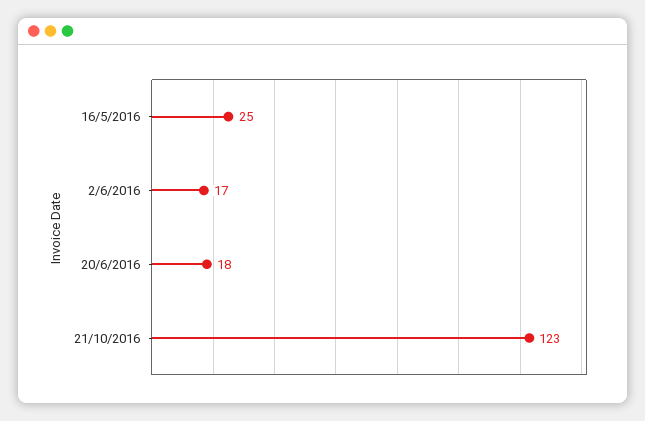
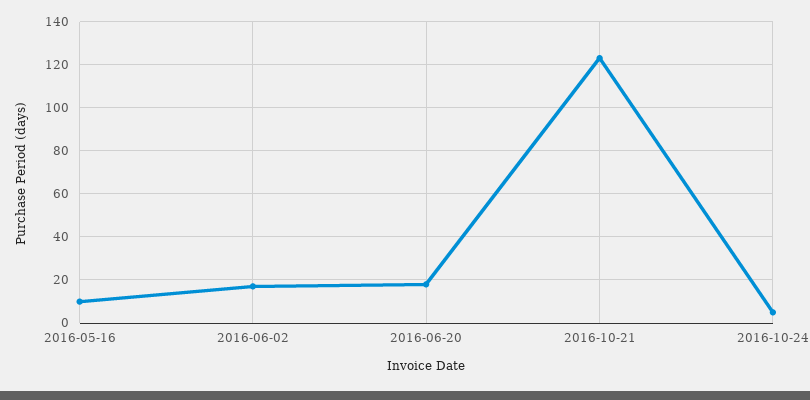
16/5/2016: 25 -> 10
2016-10-24: none -> 5

